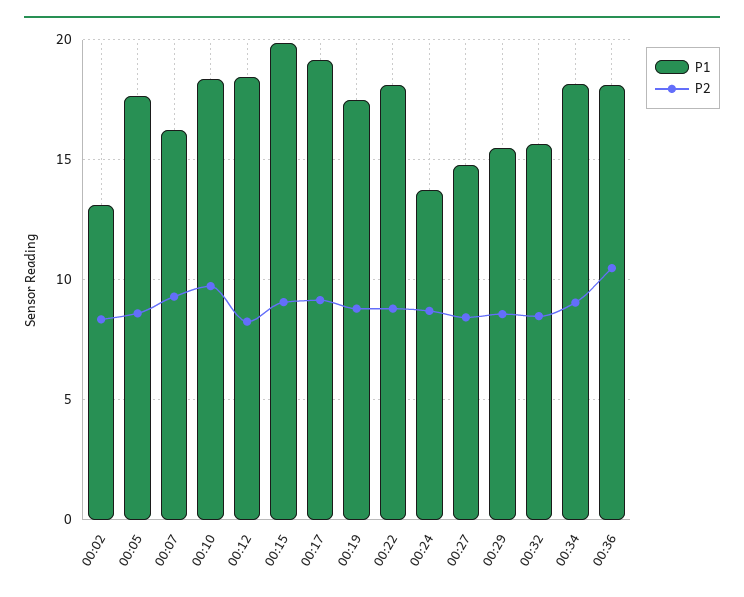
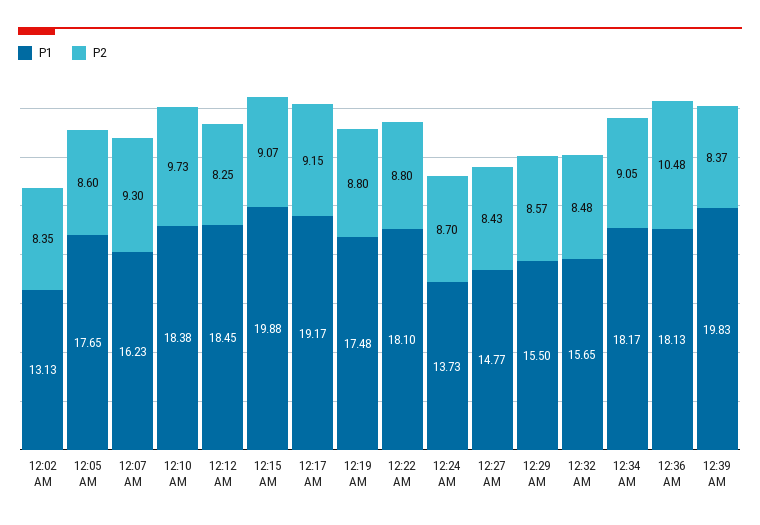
P1, 12:39 AM: none -> 19.83
P2, 12:39 AM: none -> 8.37

